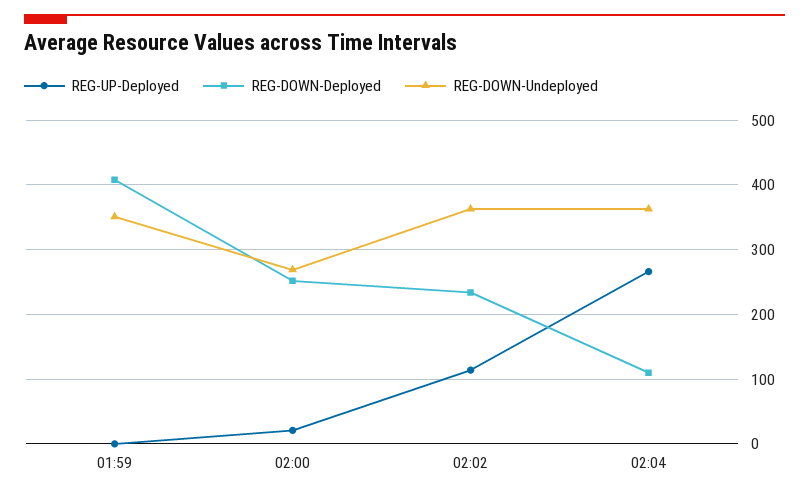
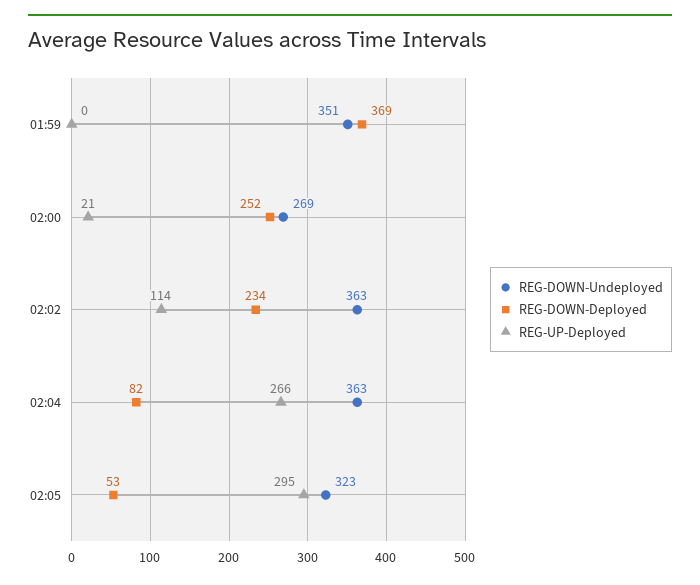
REG-DOWN-Deployed, 01:59: 410 -> 369
REG-DOWN-Deployed, 02:04: 110 -> 82
REG-DOWN-Undeployed, 02:05: none -> 323
REG-DOWN-Deployed, 02:05: none -> 53
REG-UP-Deployed, 02:05: none -> 295

